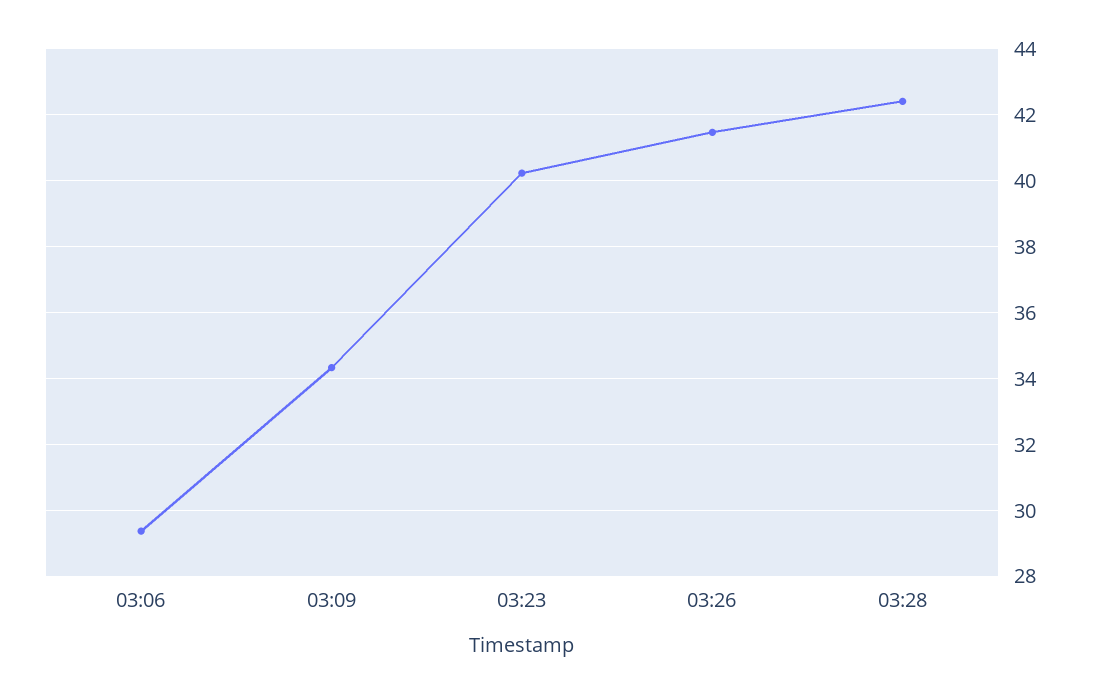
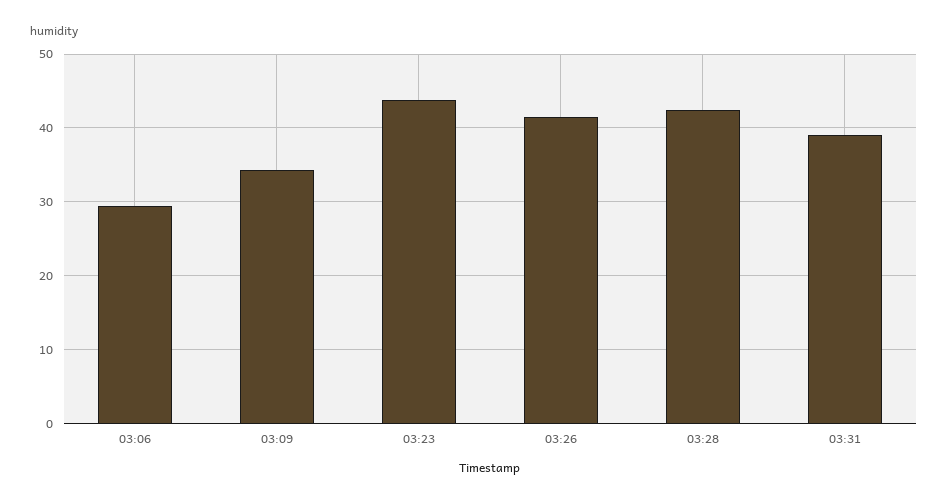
03:23: 40.2 -> 44
03:31: none -> 39

